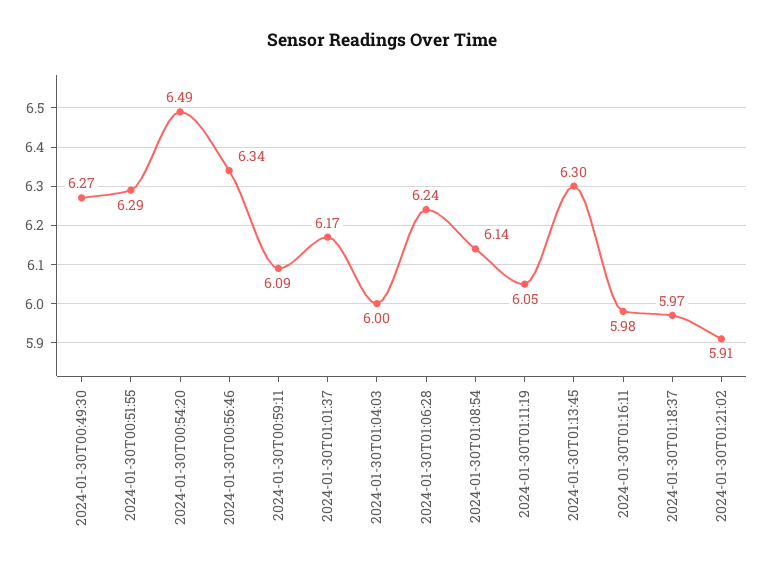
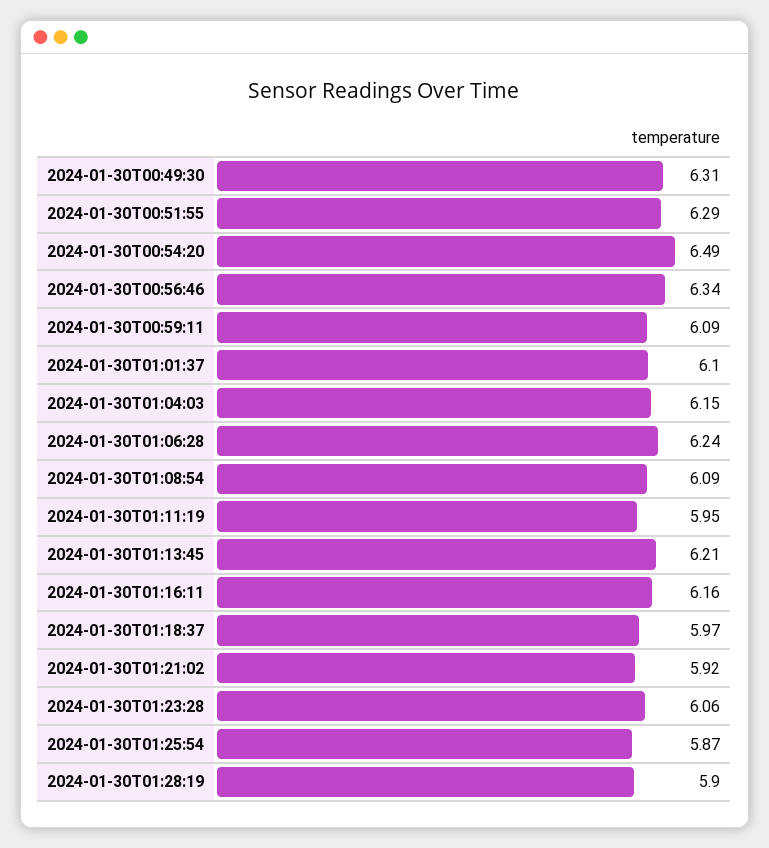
2024-01-30T00:49:30: 6.27 -> 6.31
2024-01-30T01:01:37: 6.17 -> 6.1
2024-01-30T01:04:03: 6 -> 6.15
2024-01-30T01:08:54: 6.14 -> 6.09
2024-01-30T01:11:19: 6.05 -> 5.95
2024-01-30T01:13:45: 6.3 -> 6.21
2024-01-30T01:16:11: 5.98 -> 6.16
2024-01-30T01:21:02: 5.91 -> 5.92
2024-01-30T01:23:28: none -> 6.06
2024-01-30T01:25:54: none -> 5.87
2024-01-30T01:28:19: none -> 5.9

